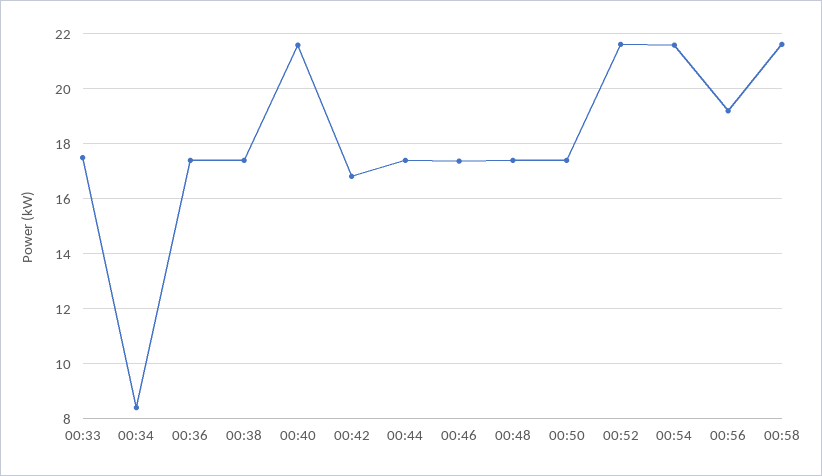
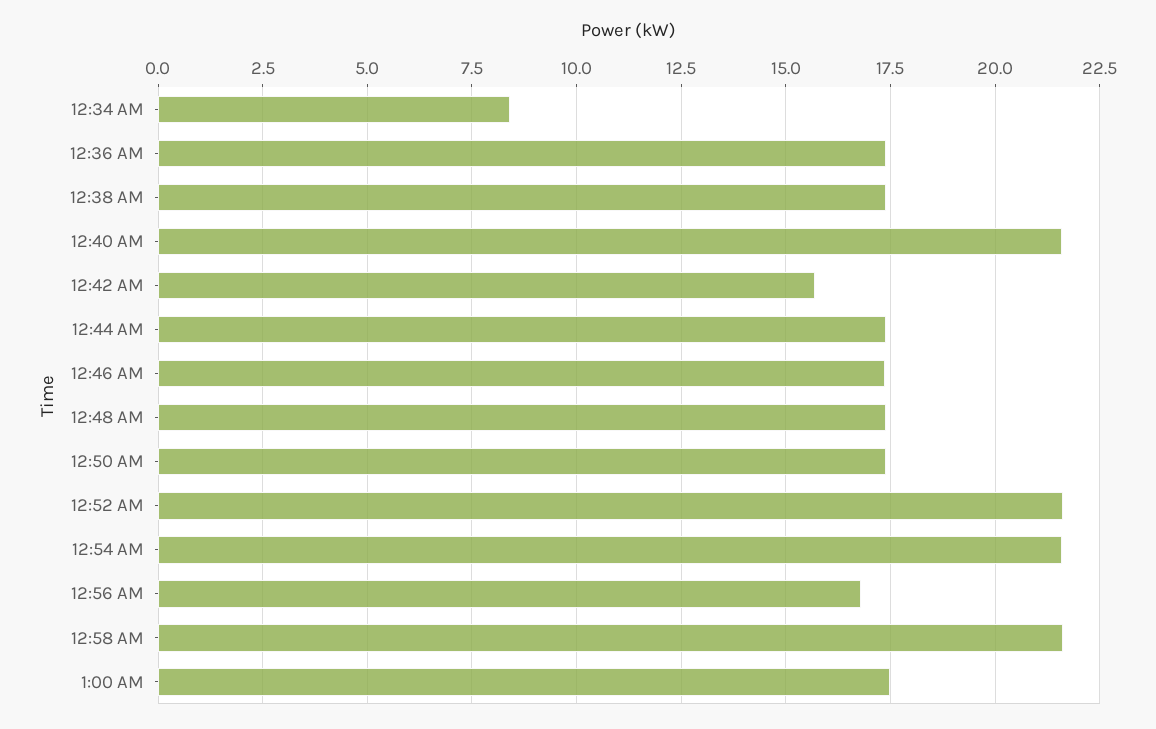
00:33: 17.5 -> none
00:42: 16.75 -> 15.75
00:56: 19.25 -> 16.75
1:00 AM: none -> 17.5

